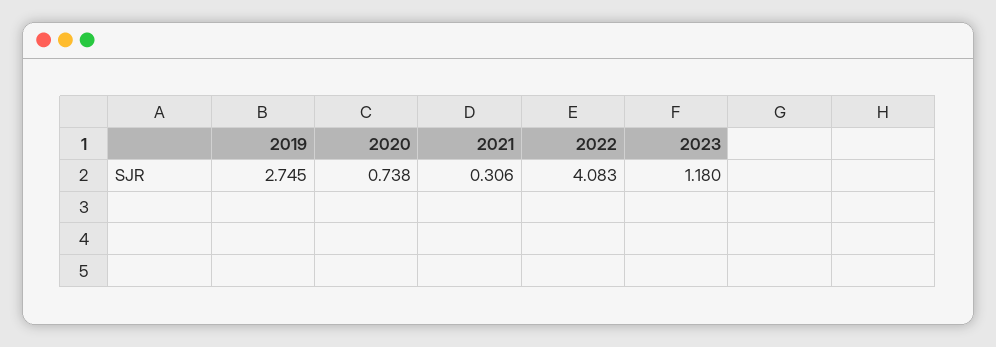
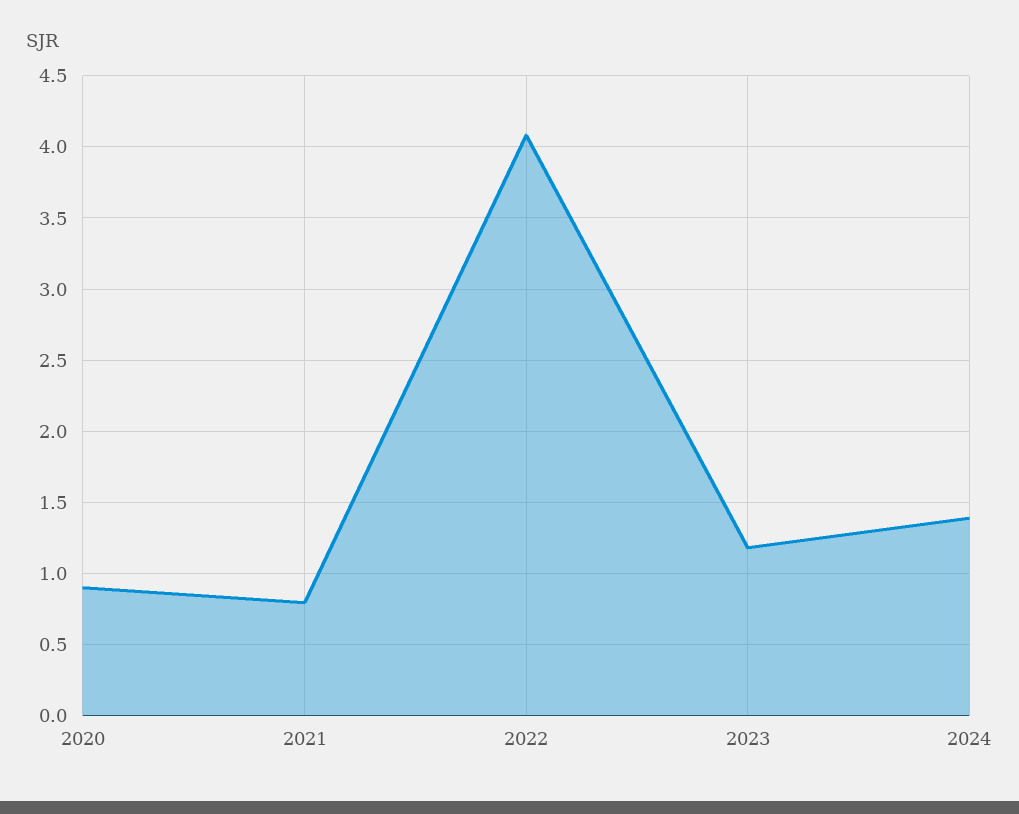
2019: 2.745 -> none
2020: 0.738 -> 0.9
2021: 0.306 -> 0.8
2024: none -> 1.4

